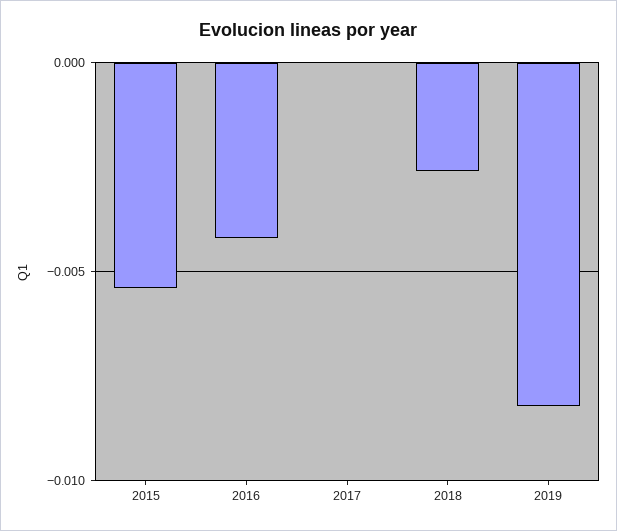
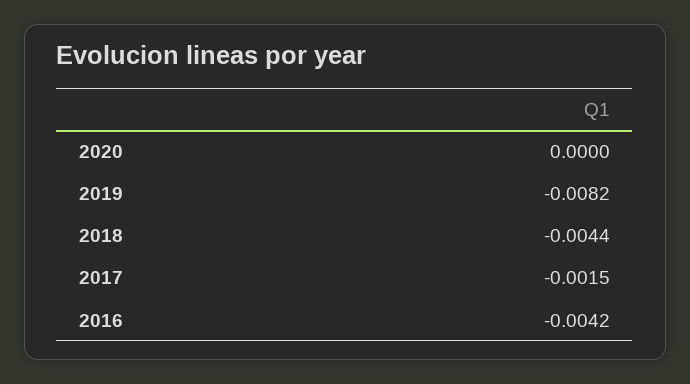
2015: -0.0055 -> none
2017: 0 -> -0.0015
2018: -0.0025 -> -0.0044
2020: none -> 0

